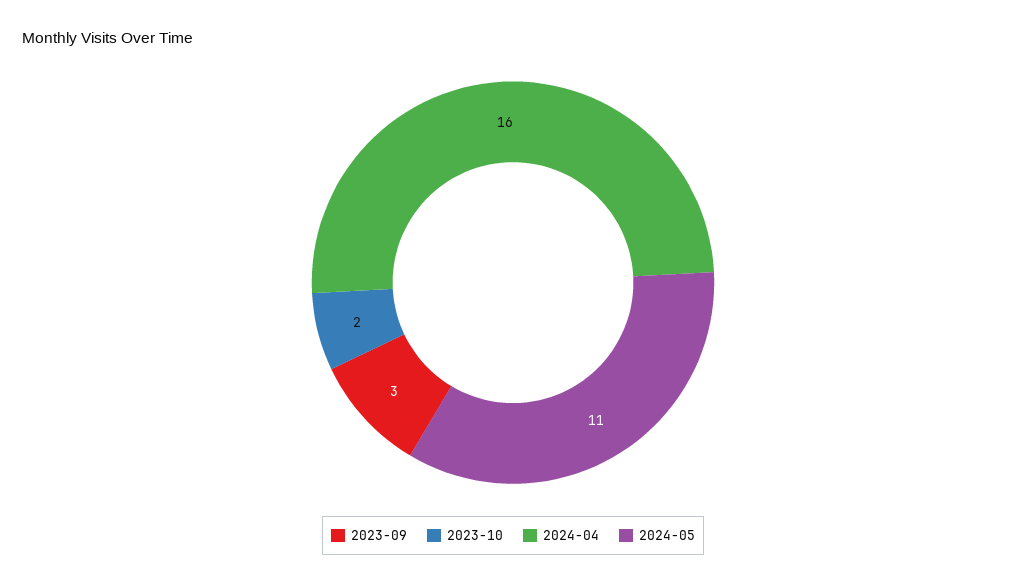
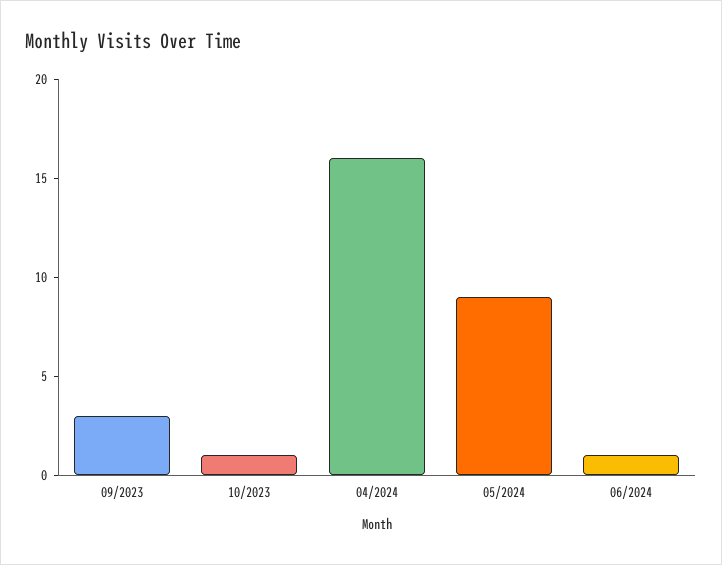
2023-10: 2 -> 1
2024-05: 11 -> 9
06/2024: none -> 1

